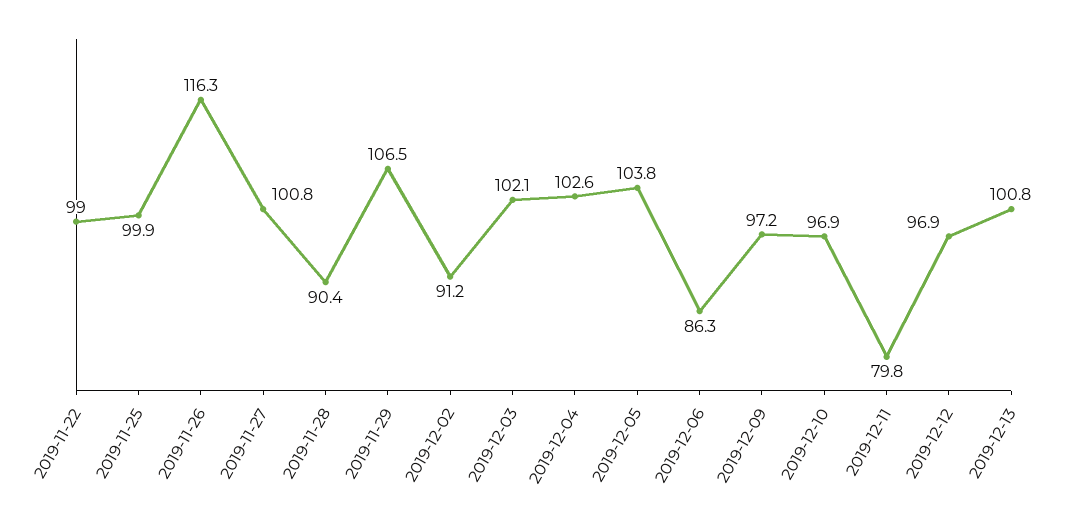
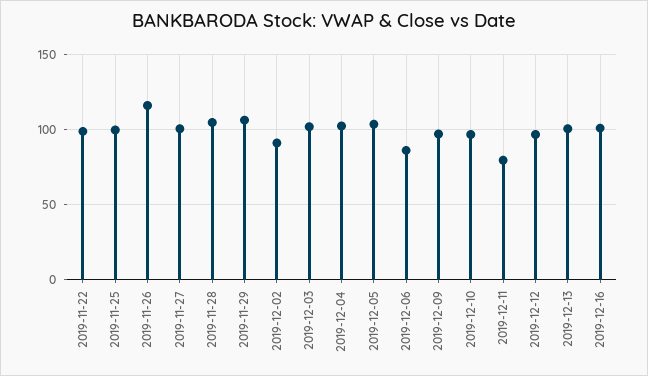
2019-11-28: 90.4 -> 105
2019-12-16: none -> 100

